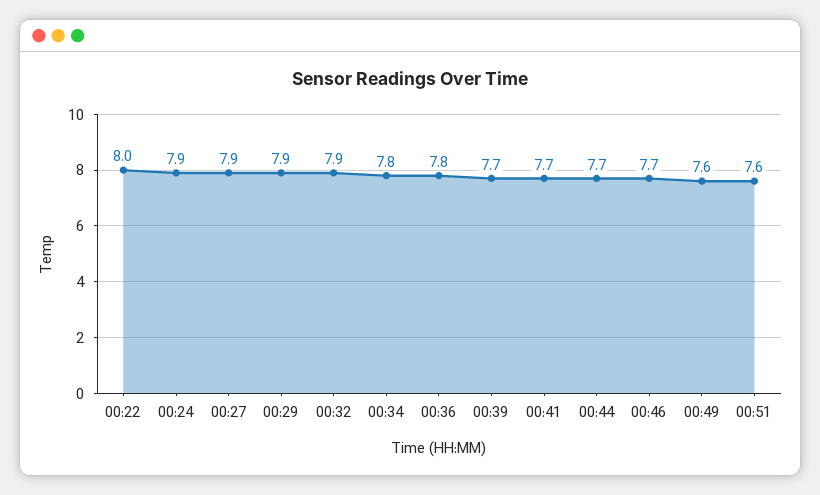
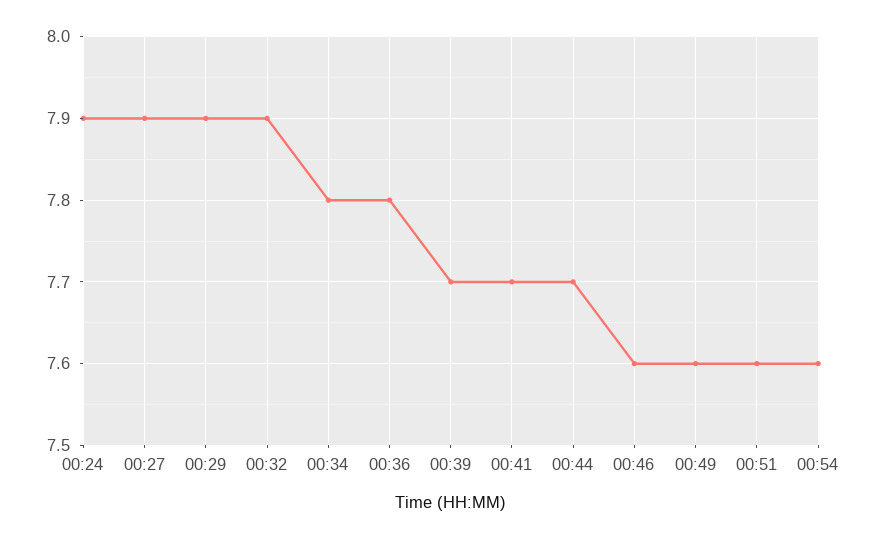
00:22: 8 -> none
00:46: 7.7 -> 7.6
00:54: none -> 7.6

